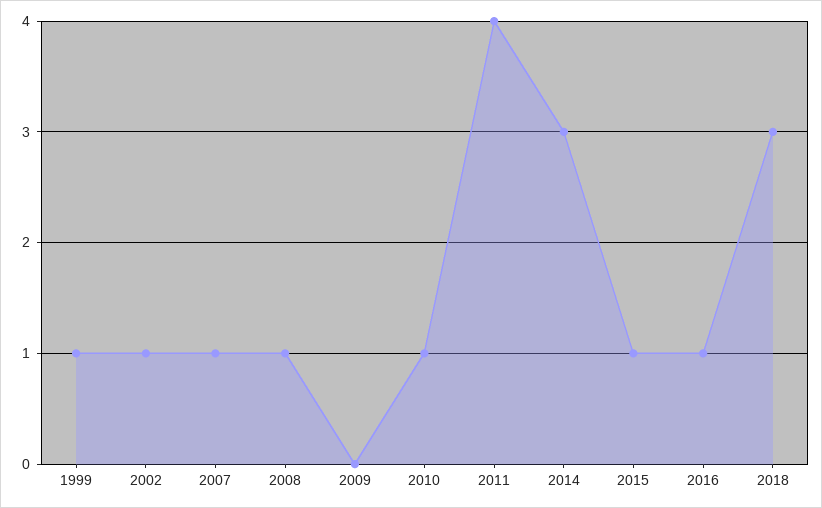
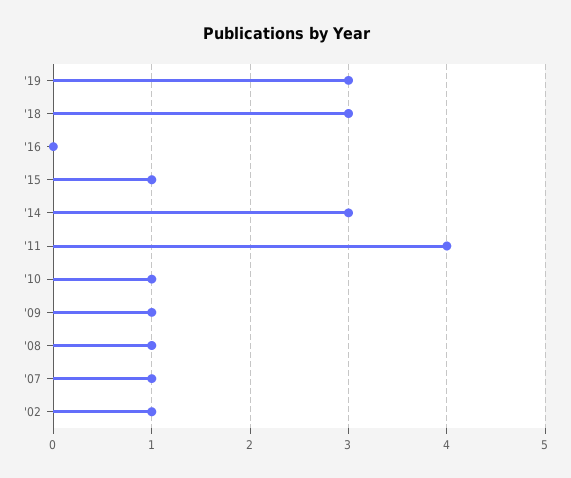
1999: 1 -> none
2009: 0 -> 1
2016: 1 -> 0
'19: none -> 3

